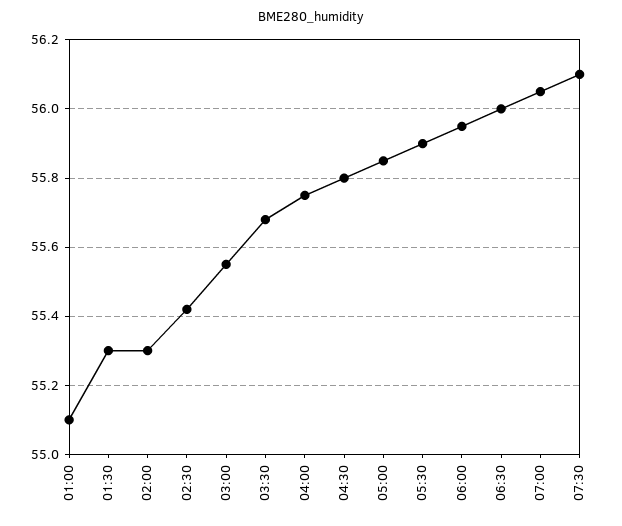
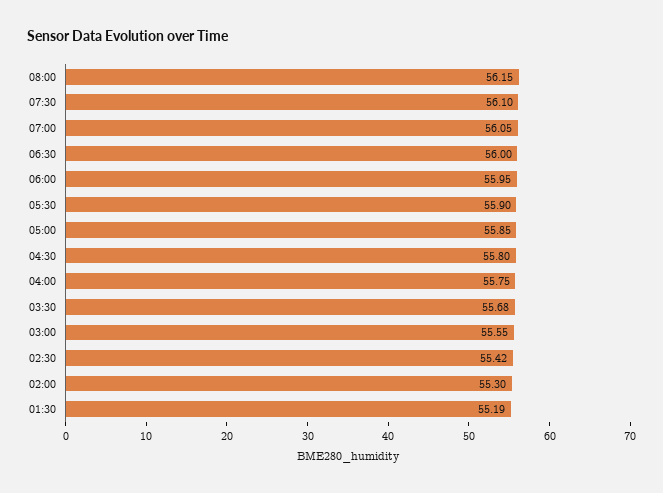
01:00: 55.1 -> none
01:30: 55.3 -> 55.19
08:00: none -> 56.15

